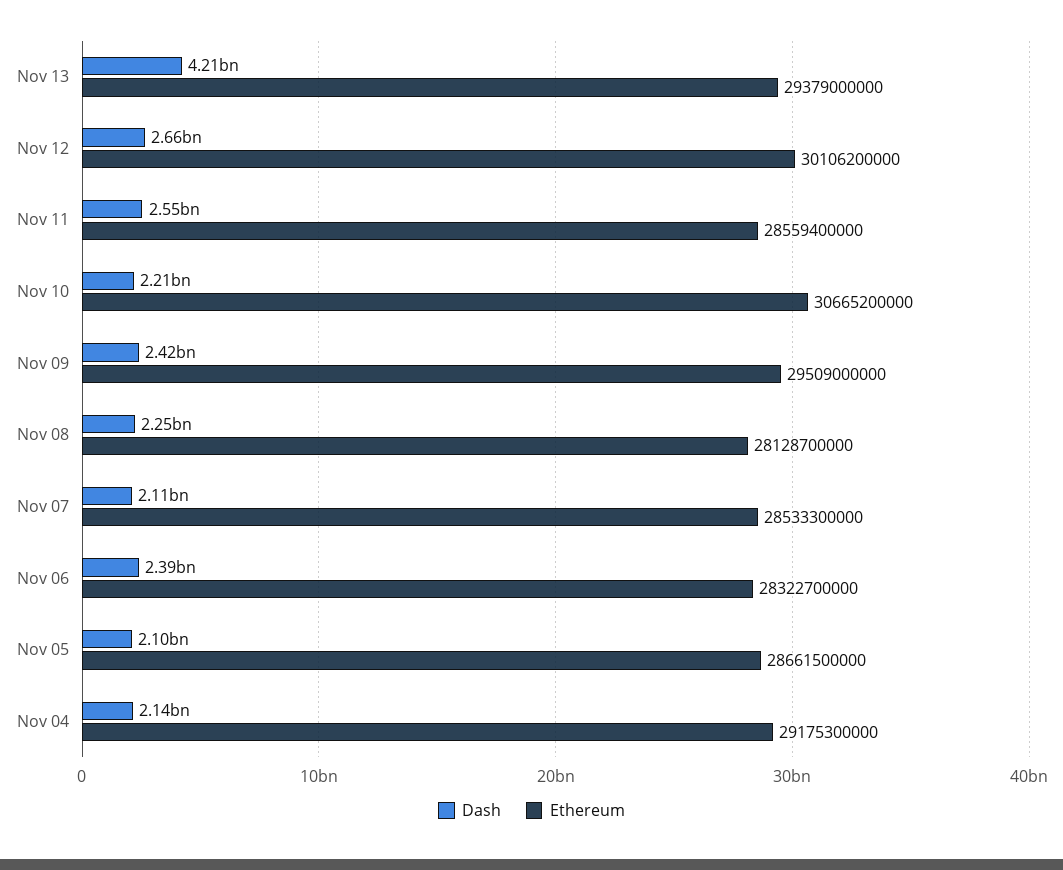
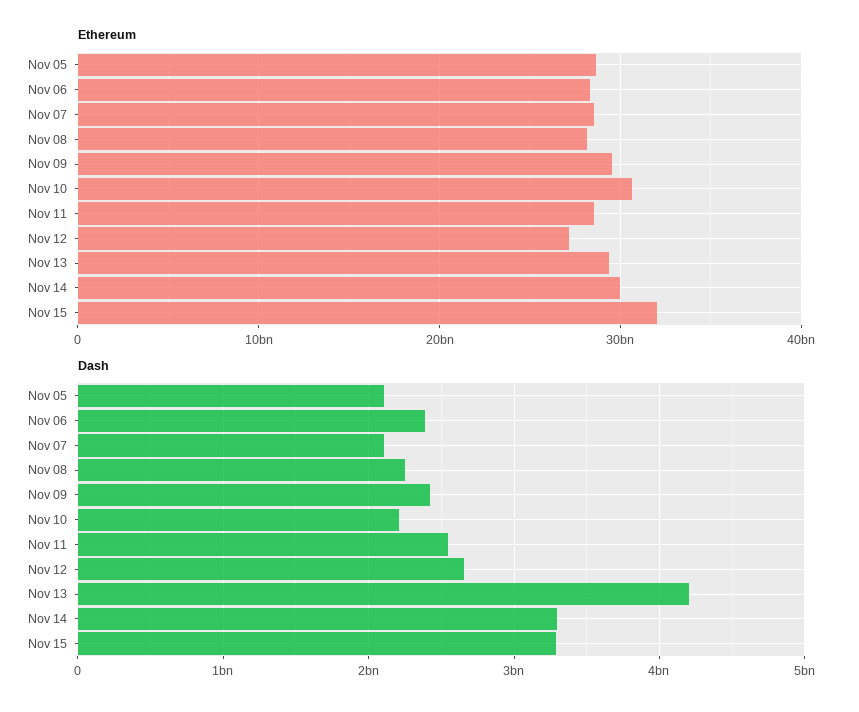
Ethereum, Nov 12: 30106200000 -> 27000000000
Dash, Nov 04: 2140000000 -> none
Ethereum, Nov 04: 29175300000 -> none
Ethereum, Nov 14: none -> 30000000000
Ethereum, Nov 15: none -> 32000000000
Dash, Nov 14: none -> 3300000000
Dash, Nov 15: none -> 3300000000

